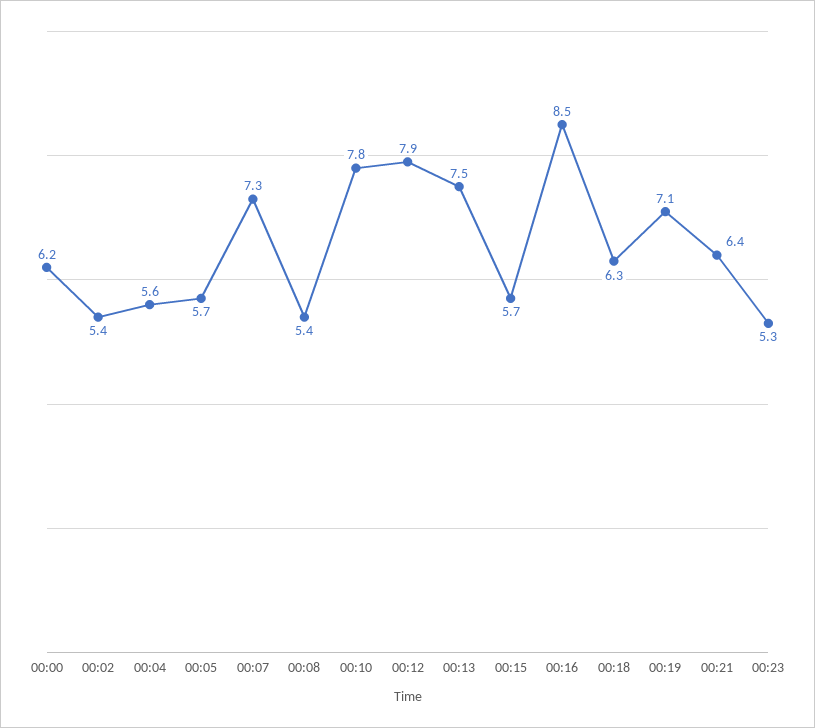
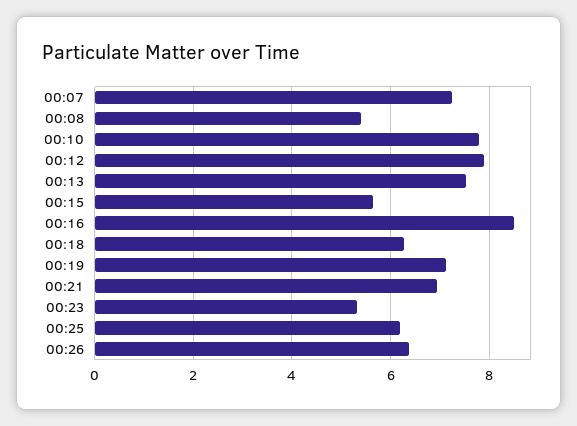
00:00: 6.2 -> none
00:02: 5.4 -> none
00:04: 5.6 -> none
00:05: 5.7 -> none
00:21: 6.4 -> 7
00:25: none -> 6.2
00:26: none -> 6.4

